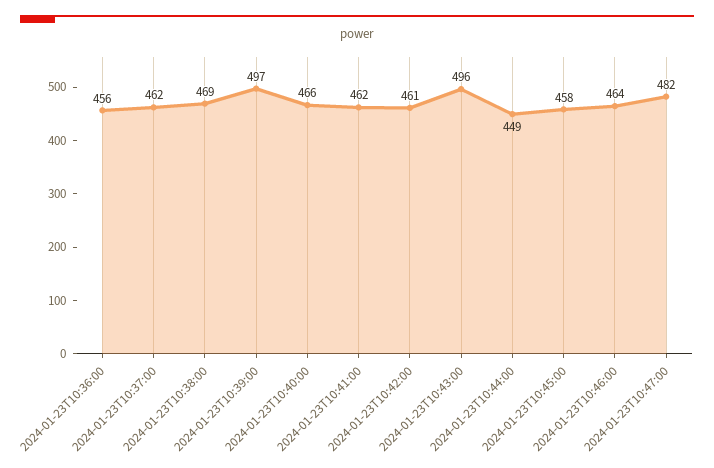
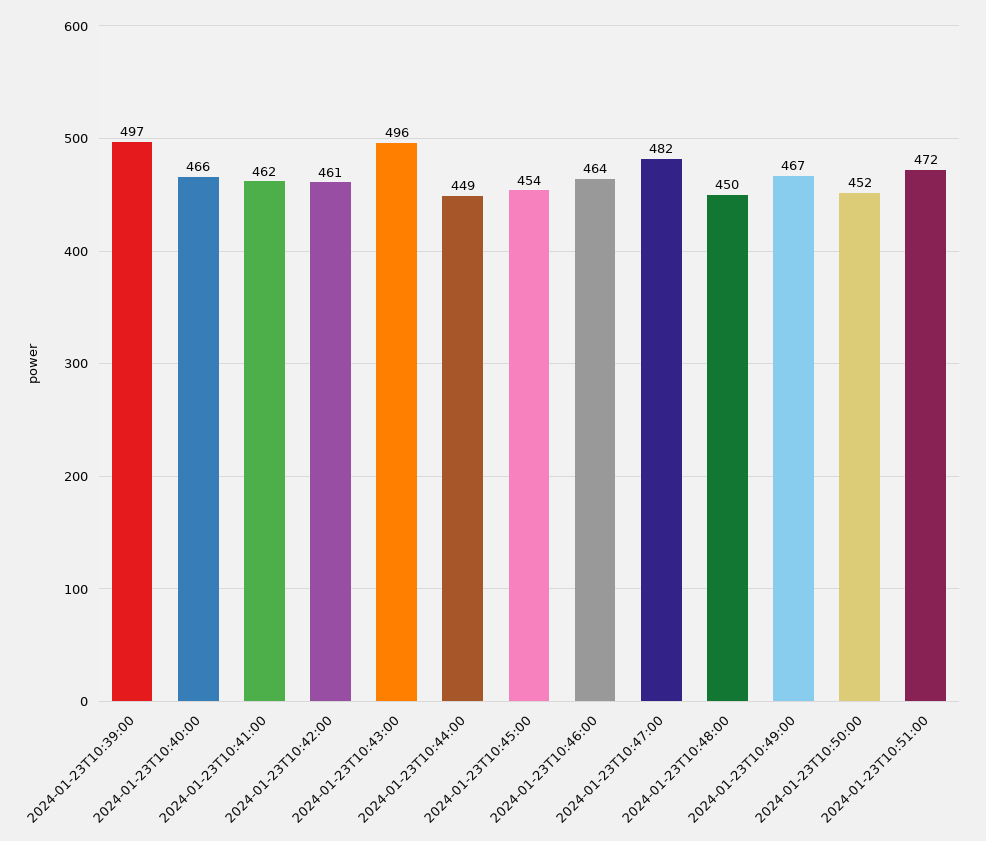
2024-01-23T10:36:00: 456 -> none
2024-01-23T10:37:00: 462 -> none
2024-01-23T10:38:00: 469 -> none
2024-01-23T10:45:00: 458 -> 454
2024-01-23T10:48:00: none -> 450
2024-01-23T10:49:00: none -> 467
2024-01-23T10:50:00: none -> 452
2024-01-23T10:51:00: none -> 472

